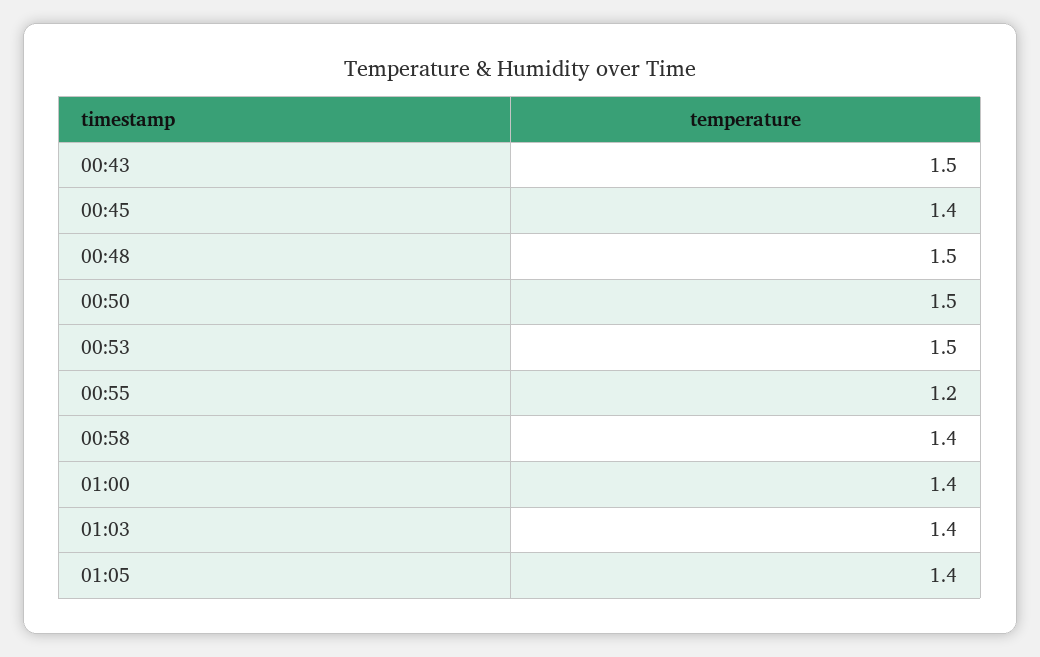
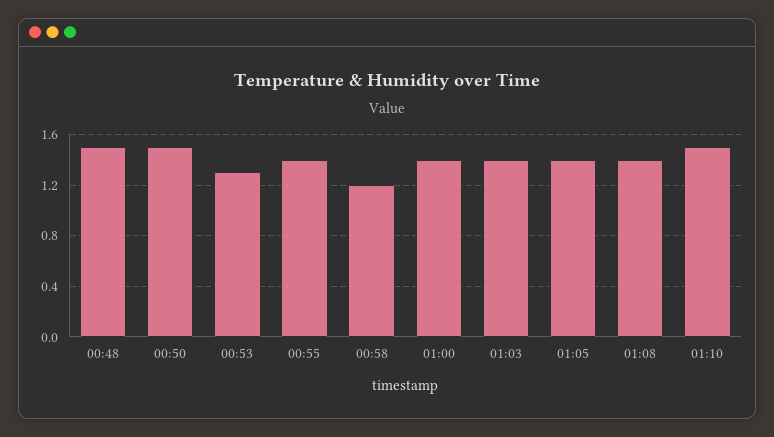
00:43: 1.5 -> none
00:45: 1.4 -> none
00:53: 1.5 -> 1.3
00:55: 1.2 -> 1.4
00:58: 1.4 -> 1.2
01:08: none -> 1.4
01:10: none -> 1.5

